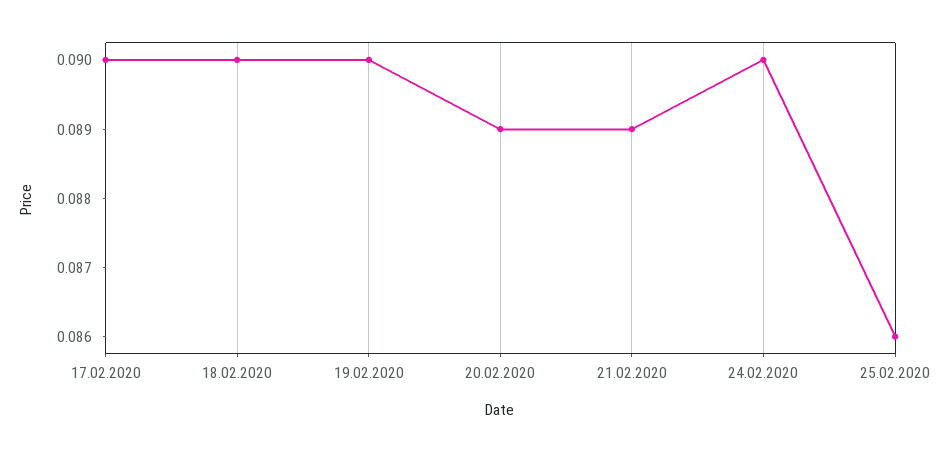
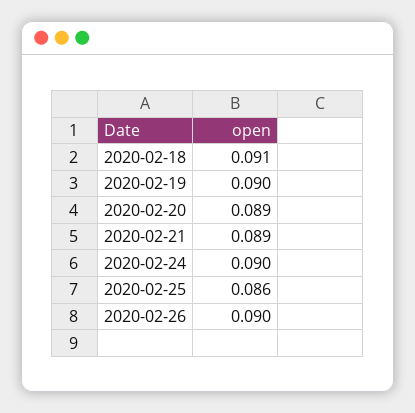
17.02.2020: 0.09 -> none
18.02.2020: 0.09 -> 0.091
2020-02-26: none -> 0.09

